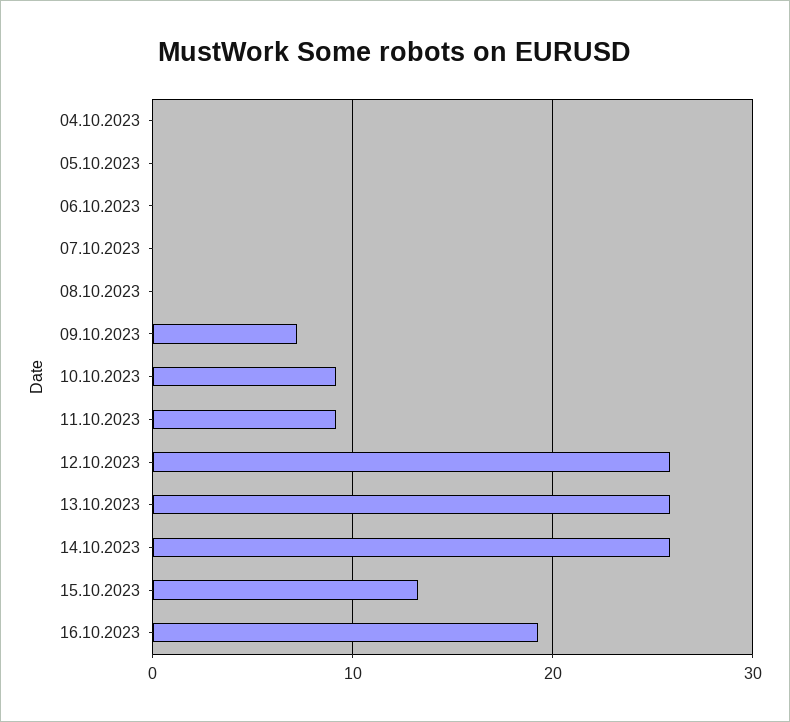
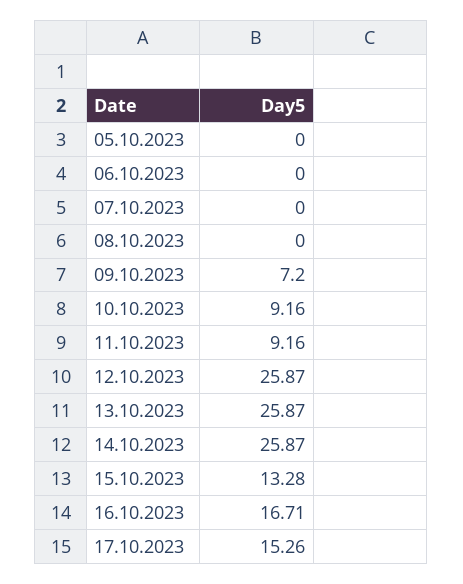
04.10.2023: 0 -> none
16.10.2023: 19 -> 16.71
17.10.2023: none -> 15.26

